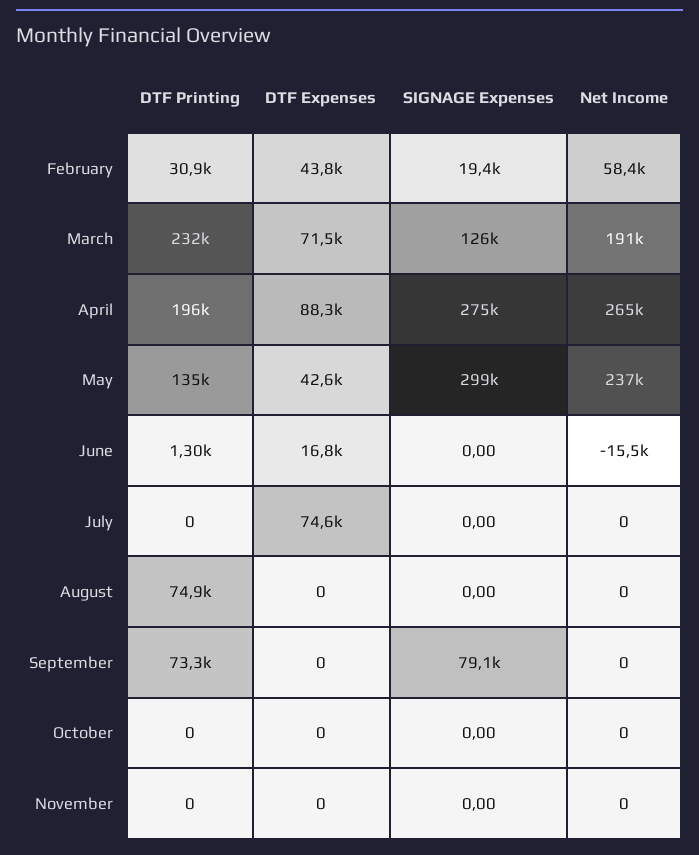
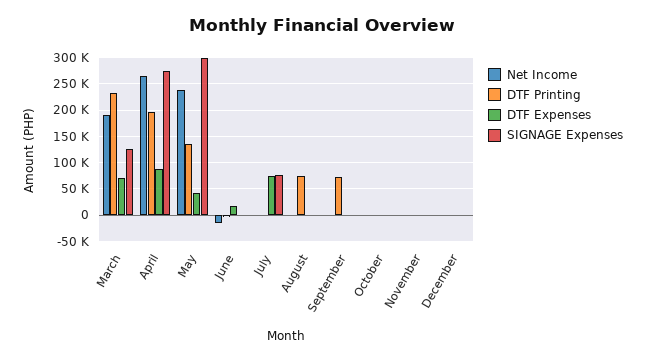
DTF Printing, February: 30900 -> none
DTF Expenses, February: 43800 -> none
SIGNAGE Expenses, February: 19400 -> none
Net Income, February: 58400 -> none
SIGNAGE Expenses, July: 0 -> 75000
SIGNAGE Expenses, September: 79100 -> 0
Net Income, December: none -> 0
DTF Printing, December: none -> 0
DTF Expenses, December: none -> 0
SIGNAGE Expenses, December: none -> 0

